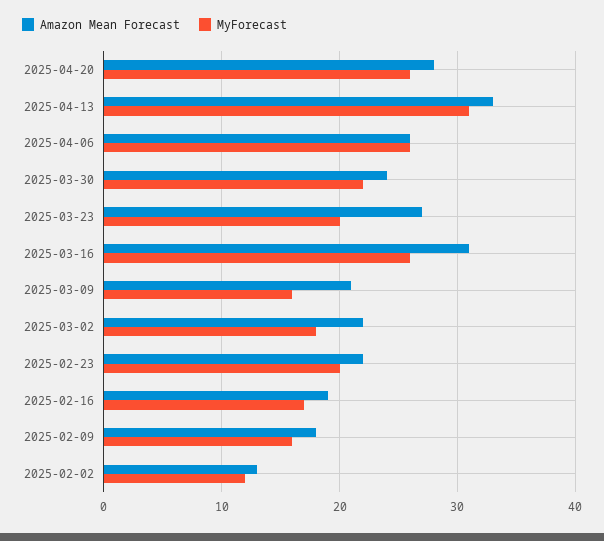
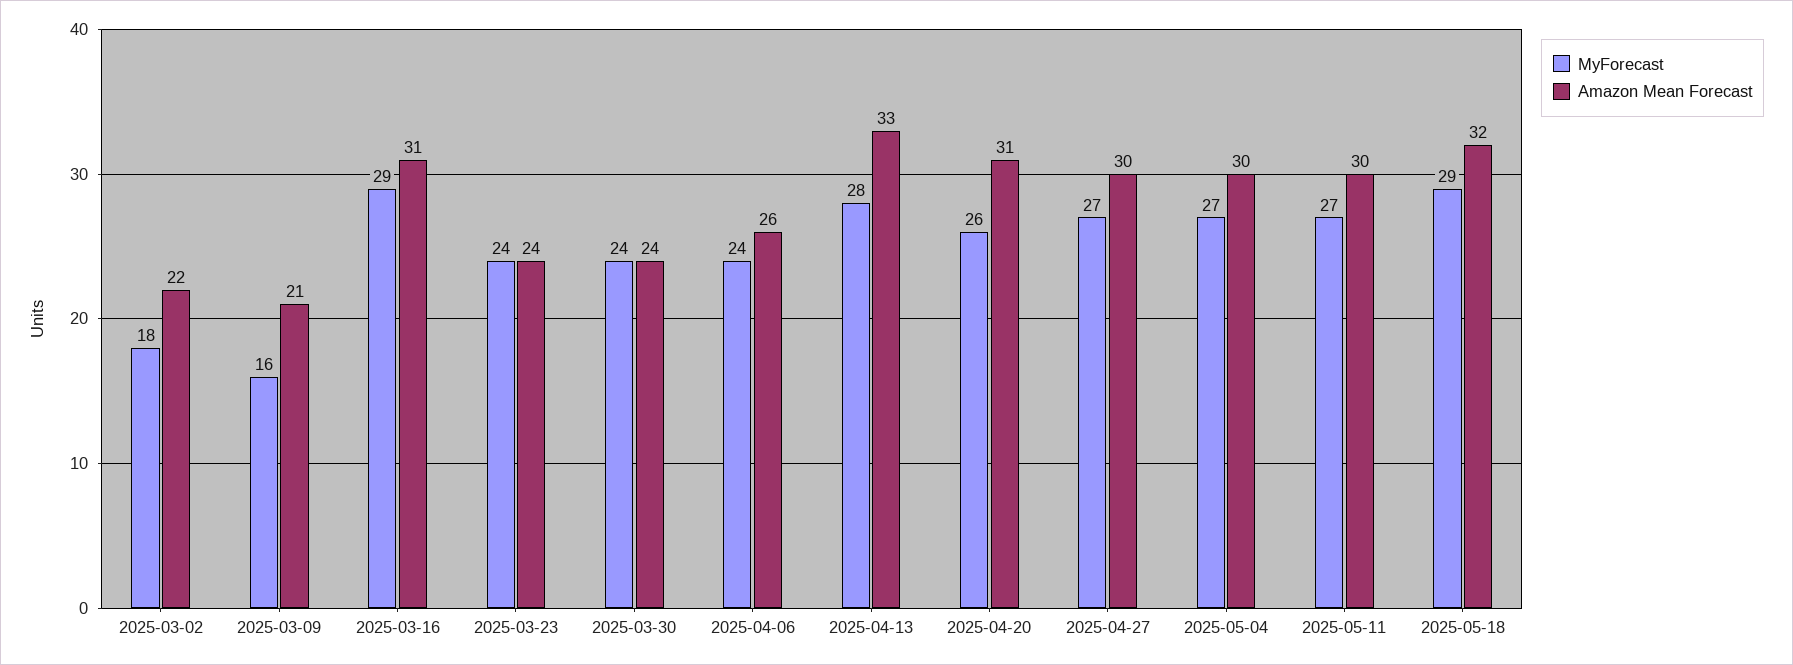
Amazon Mean Forecast, 2025-04-20: 28 -> 31
MyForecast, 2025-04-13: 31 -> 28
MyForecast, 2025-04-06: 26 -> 24
MyForecast, 2025-03-30: 22 -> 24
Amazon Mean Forecast, 2025-03-23: 27 -> 24
MyForecast, 2025-03-23: 20 -> 24
MyForecast, 2025-03-16: 26 -> 29
Amazon Mean Forecast, 2025-02-23: 22 -> none
MyForecast, 2025-02-23: 20 -> none
Amazon Mean Forecast, 2025-02-16: 19 -> none
MyForecast, 2025-02-16: 17 -> none
Amazon Mean Forecast, 2025-02-09: 18 -> none
MyForecast, 2025-02-09: 16 -> none
Amazon Mean Forecast, 2025-02-02: 13 -> none
MyForecast, 2025-02-02: 12 -> none
MyForecast, 2025-04-27: none -> 27
Amazon Mean Forecast, 2025-04-27: none -> 30
MyForecast, 2025-05-04: none -> 27
Amazon Mean Forecast, 2025-05-04: none -> 30
MyForecast, 2025-05-11: none -> 27
Amazon Mean Forecast, 2025-05-11: none -> 30
MyForecast, 2025-05-18: none -> 29
Amazon Mean Forecast, 2025-05-18: none -> 32

